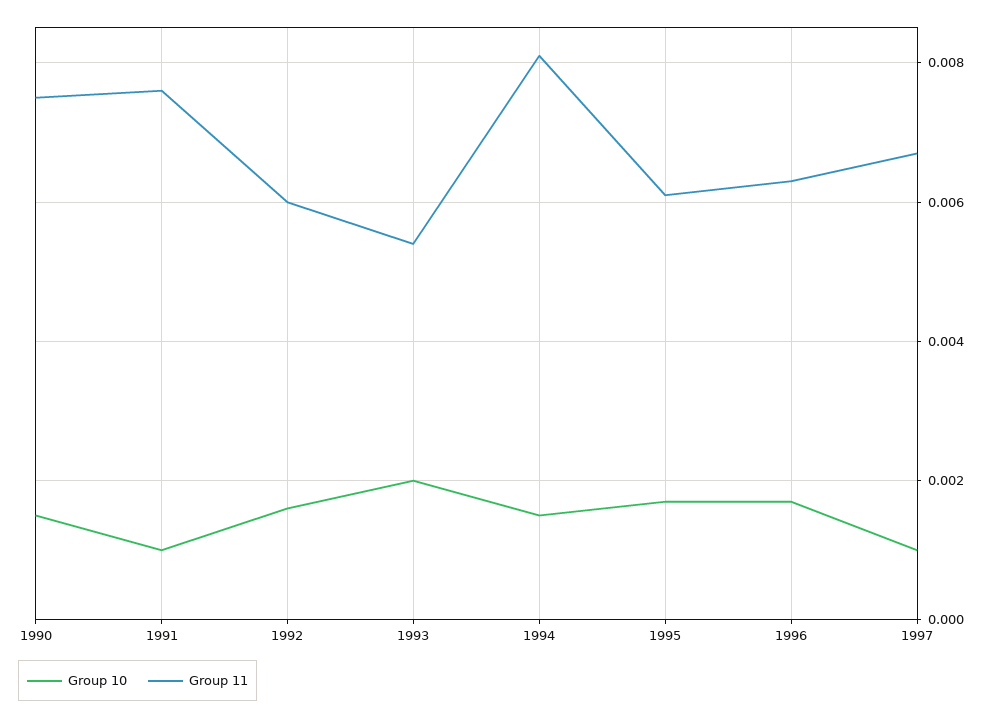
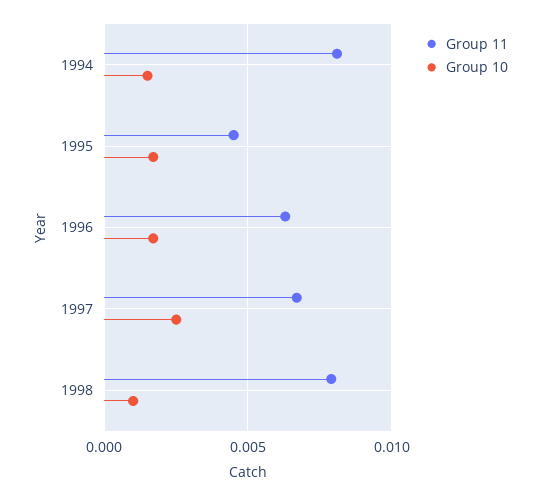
Group 10, 1990: 0.0015 -> none
Group 11, 1990: 0.0075 -> none
Group 10, 1991: 0.001 -> none
Group 11, 1991: 0.0075 -> none
Group 10, 1992: 0.0015 -> none
Group 11, 1992: 0.006 -> none
Group 10, 1993: 0.002 -> none
Group 11, 1993: 0.0055 -> none
Group 11, 1995: 0.006 -> 0.0045
Group 10, 1997: 0.001 -> 0.0025
Group 11, 1998: none -> 0.008
Group 10, 1998: none -> 0.001

